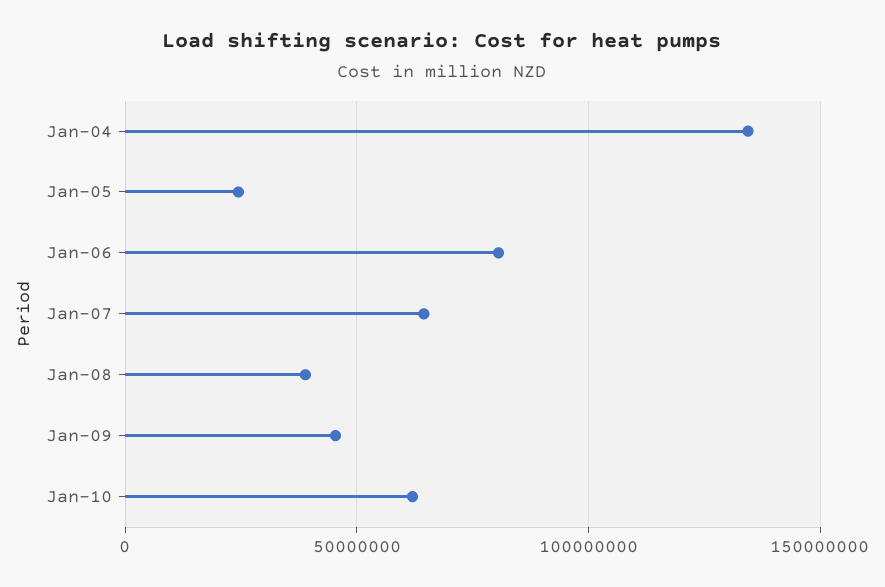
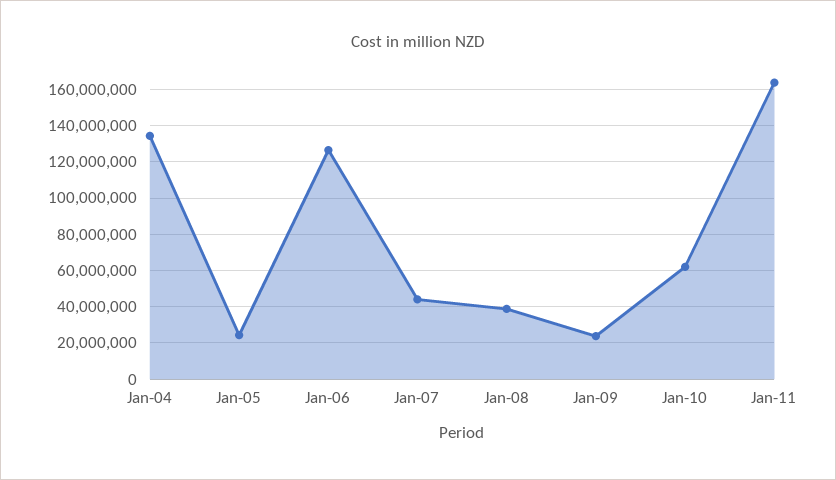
Jan-06: 80000000 -> 125000000
Jan-07: 65000000 -> 45000000
Jan-09: 45000000 -> 25000000
Jan-11: none -> 165000000

